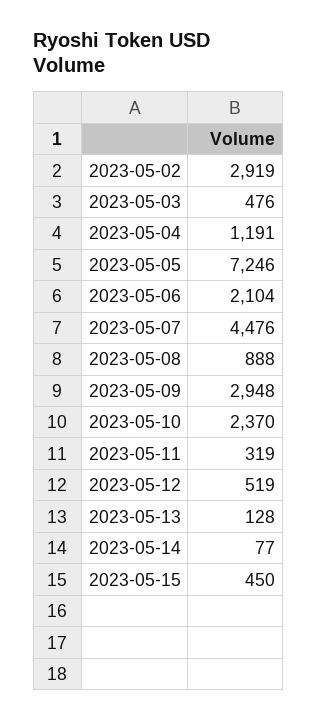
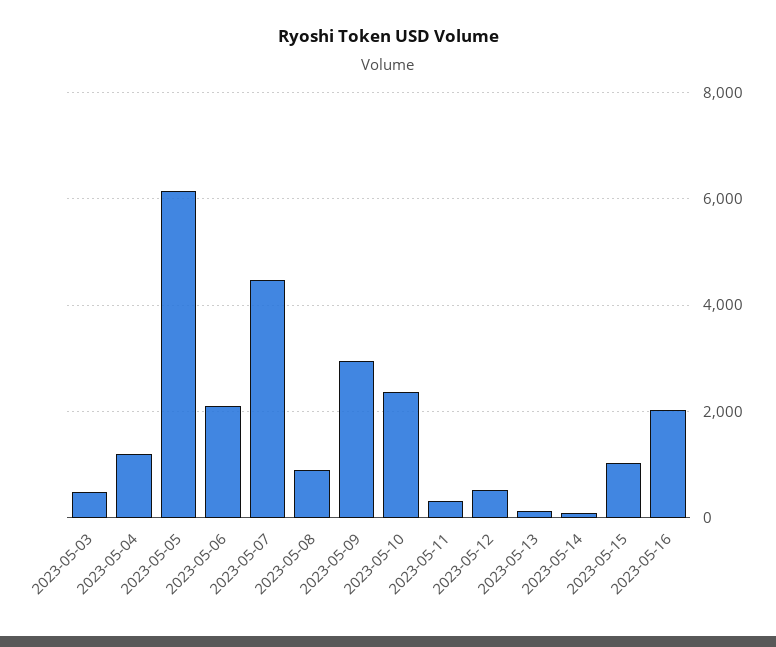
2023-05-02: 2919 -> none
2023-05-05: 7246 -> 6200
2023-05-15: 450 -> 1000
2023-05-16: none -> 2000

